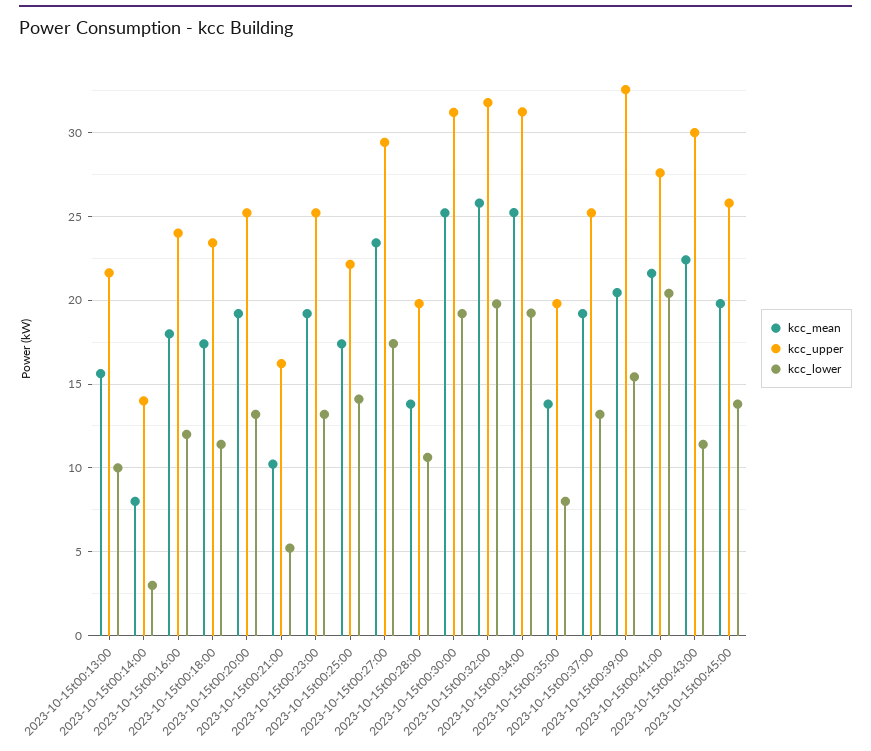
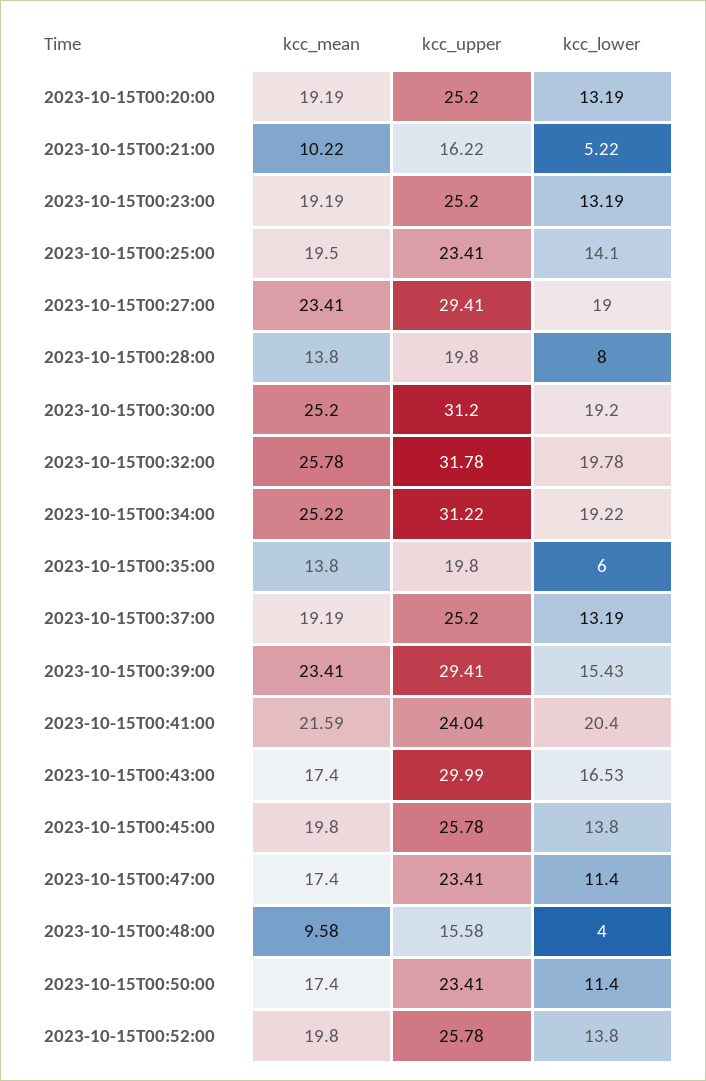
kcc_mean, 2023-10-15t00:13:00: 15.5 -> none
kcc_upper, 2023-10-15t00:13:00: 21.5 -> none
kcc_lower, 2023-10-15t00:13:00: 10 -> none
kcc_mean, 2023-10-15t00:14:00: 8 -> none
kcc_upper, 2023-10-15t00:14:00: 14 -> none
kcc_lower, 2023-10-15t00:14:00: 3 -> none
kcc_mean, 2023-10-15t00:16:00: 18 -> none
kcc_upper, 2023-10-15t00:16:00: 24 -> none
kcc_lower, 2023-10-15t00:16:00: 12 -> none
kcc_mean, 2023-10-15t00:18:00: 17.5 -> none
kcc_upper, 2023-10-15t00:18:00: 23.5 -> none
kcc_lower, 2023-10-15t00:18:00: 11.5 -> none
kcc_mean, 2023-10-15t00:25:00: 17.5 -> 19.5
kcc_upper, 2023-10-15t00:25:00: 22 -> 23.41
kcc_lower, 2023-10-15t00:27:00: 17.5 -> 19
kcc_lower, 2023-10-15t00:28:00: 10.5 -> 8
kcc_lower, 2023-10-15t00:35:00: 8 -> 6
kcc_mean, 2023-10-15t00:39:00: 20.5 -> 23.41
kcc_upper, 2023-10-15t00:39:00: 32.5 -> 29.41
kcc_upper, 2023-10-15t00:41:00: 27.5 -> 24.04
kcc_mean, 2023-10-15t00:43:00: 22.5 -> 17.4
kcc_lower, 2023-10-15t00:43:00: 11.5 -> 16.53
kcc_mean, 2023-10-15T00:47:00: none -> 17.4
kcc_upper, 2023-10-15T00:47:00: none -> 23.41
kcc_lower, 2023-10-15T00:47:00: none -> 11.4
kcc_mean, 2023-10-15T00:48:00: none -> 9.58
kcc_upper, 2023-10-15T00:48:00: none -> 15.58
kcc_lower, 2023-10-15T00:48:00: none -> 4
kcc_mean, 2023-10-15T00:50:00: none -> 17.4
kcc_upper, 2023-10-15T00:50:00: none -> 23.41
kcc_lower, 2023-10-15T00:50:00: none -> 11.4
kcc_mean, 2023-10-15T00:52:00: none -> 19.8
kcc_upper, 2023-10-15T00:52:00: none -> 25.78
kcc_lower, 2023-10-15T00:52:00: none -> 13.8

